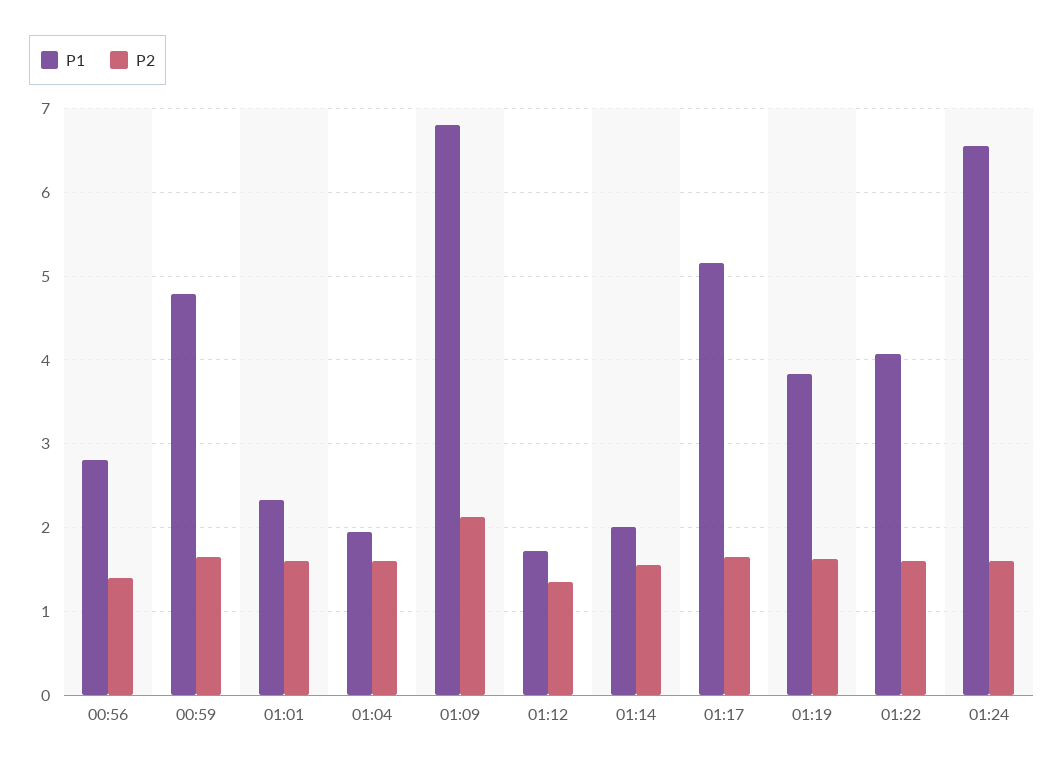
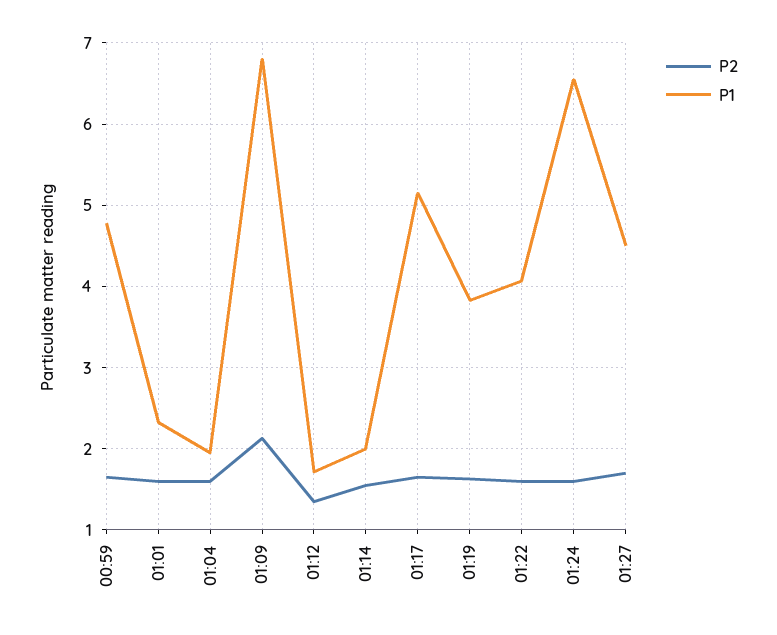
P1, 00:56: 2.8 -> none
P2, 00:56: 1.4 -> none
P2, 01:27: none -> 1.7
P1, 01:27: none -> 4.5

